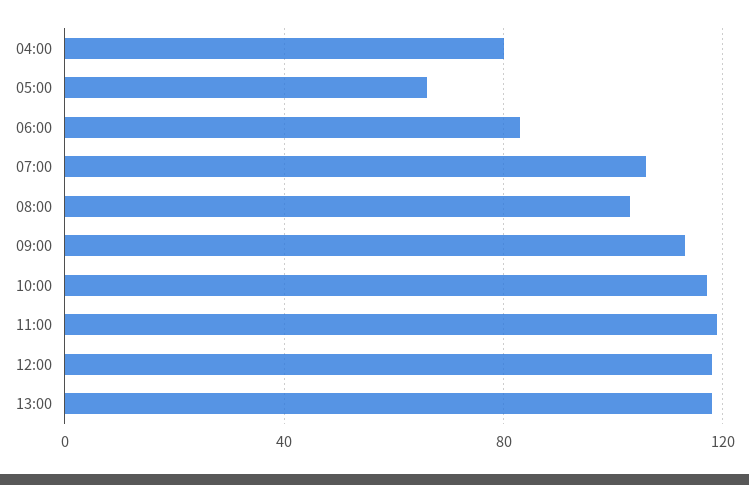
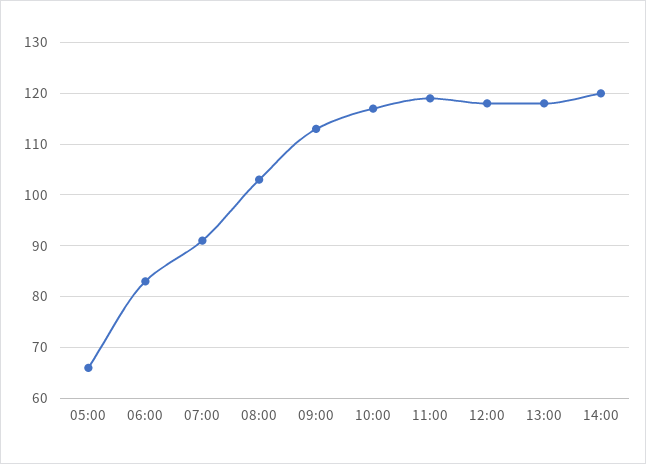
04:00: 80 -> none
07:00: 105 -> 90
14:00: none -> 120

